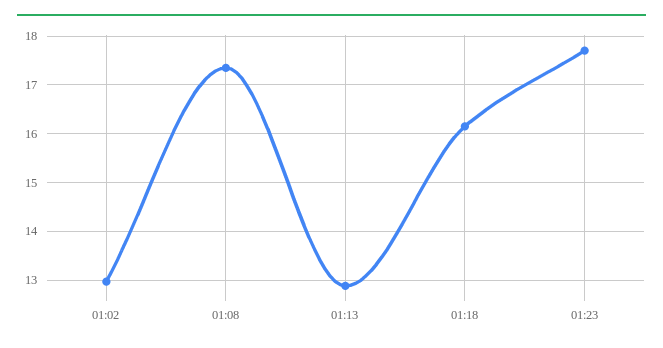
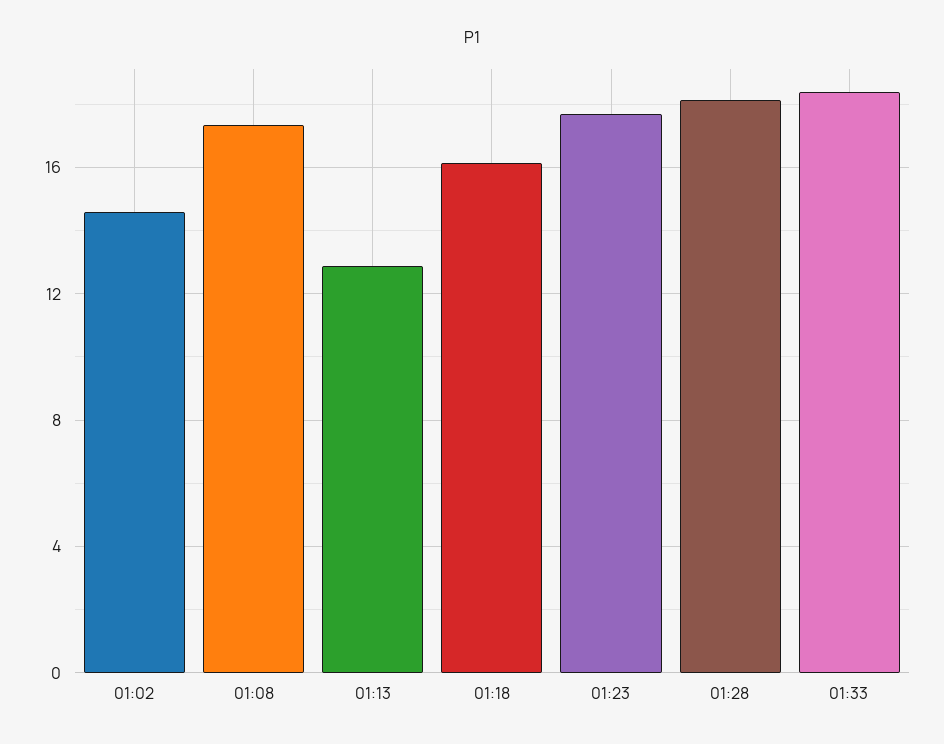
01:02: 13 -> 14.5
01:28: none -> 18
01:33: none -> 18.5

